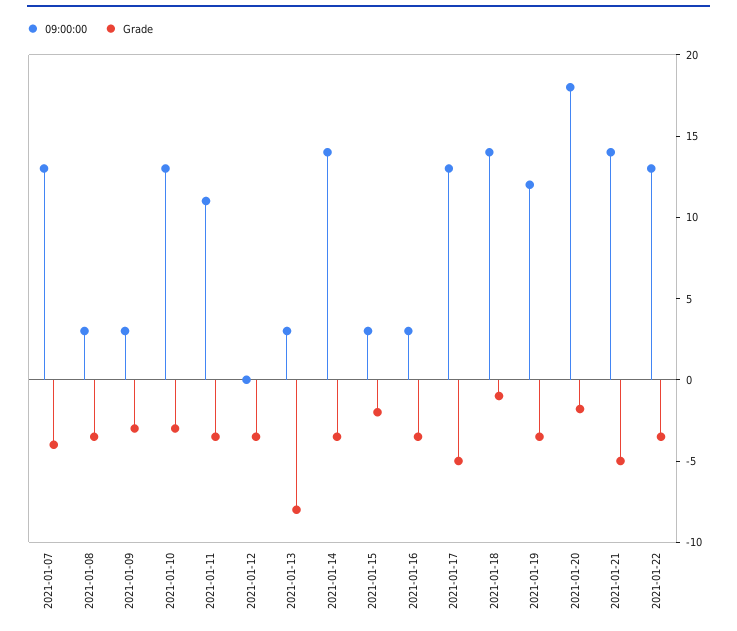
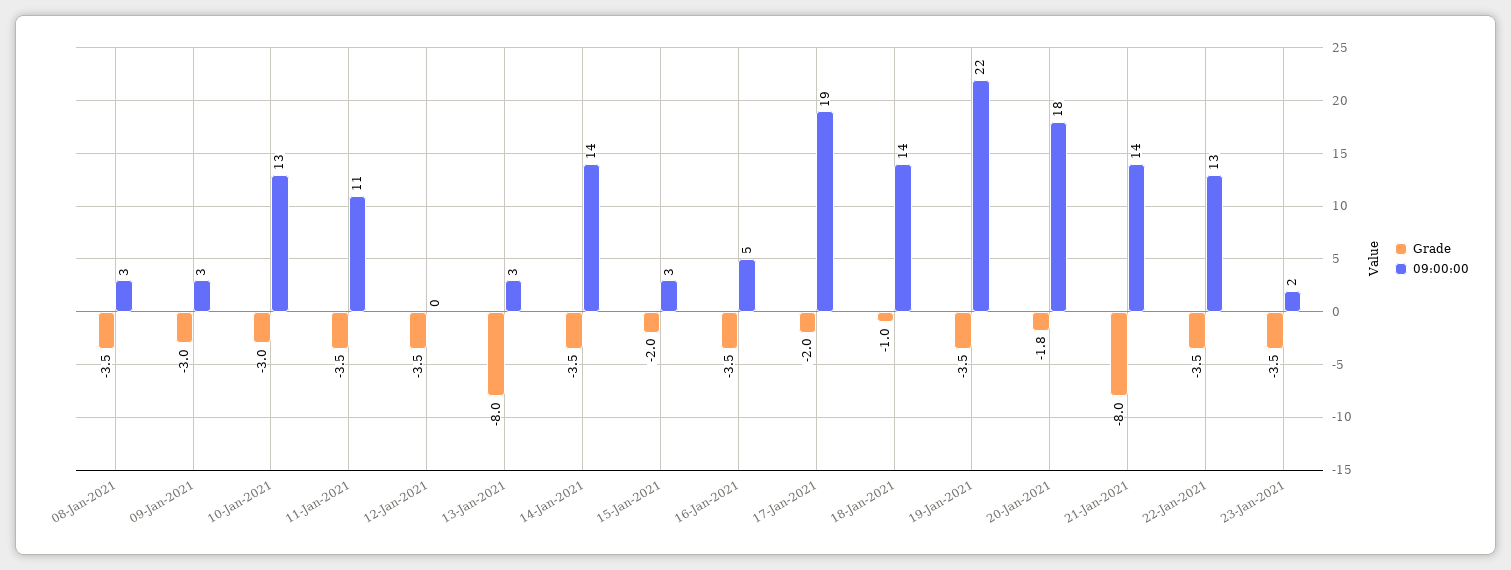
09:00:00, 2021-01-07: 13 -> none
Grade, 2021-01-07: -4 -> none
09:00:00, 2021-01-16: 3 -> 5
09:00:00, 2021-01-17: 13 -> 19
Grade, 2021-01-17: -5 -> -2
09:00:00, 2021-01-19: 12 -> 22
Grade, 2021-01-21: -5 -> -8
Grade, 23-Jan-2021: none -> -3.5
09:00:00, 23-Jan-2021: none -> 2

